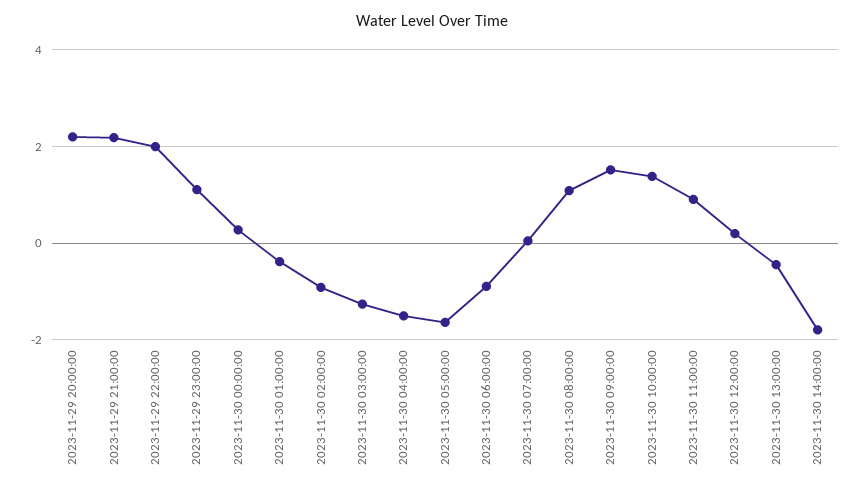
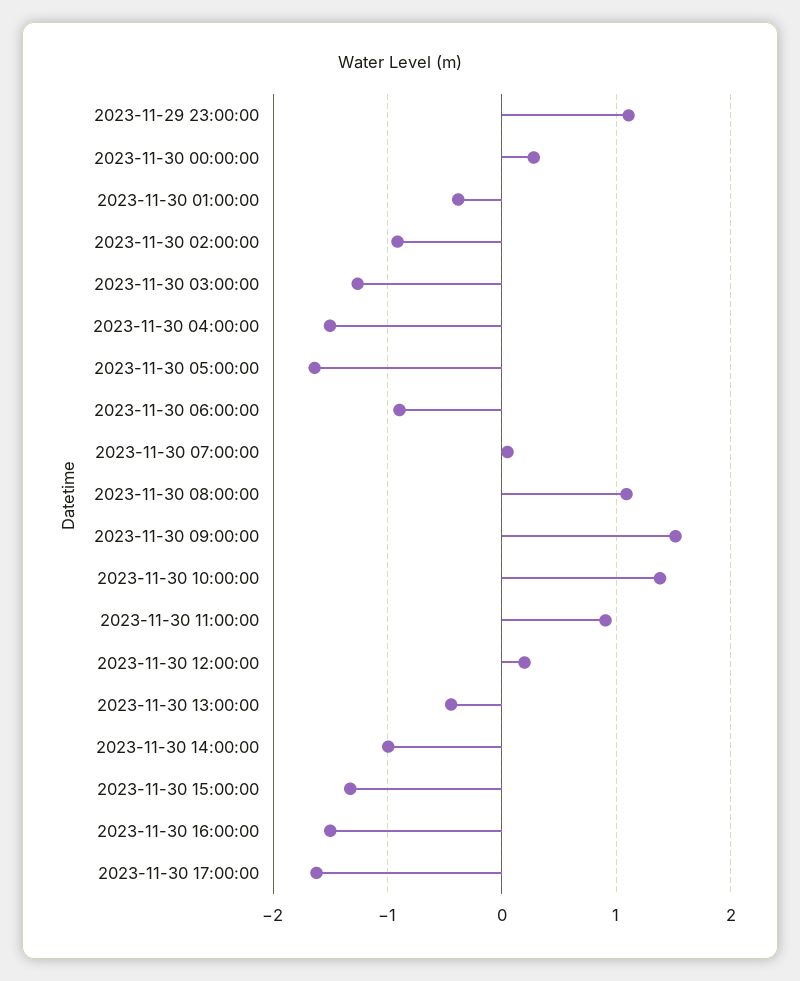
2023-11-29 20:00:00: 2.2 -> none
2023-11-29 21:00:00: 2.2 -> none
2023-11-29 22:00:00: 2 -> none
2023-11-30 14:00:00: -1.8 -> -1
2023-11-30 15:00:00: none -> -1.3
2023-11-30 16:00:00: none -> -1.5
2023-11-30 17:00:00: none -> -1.6

